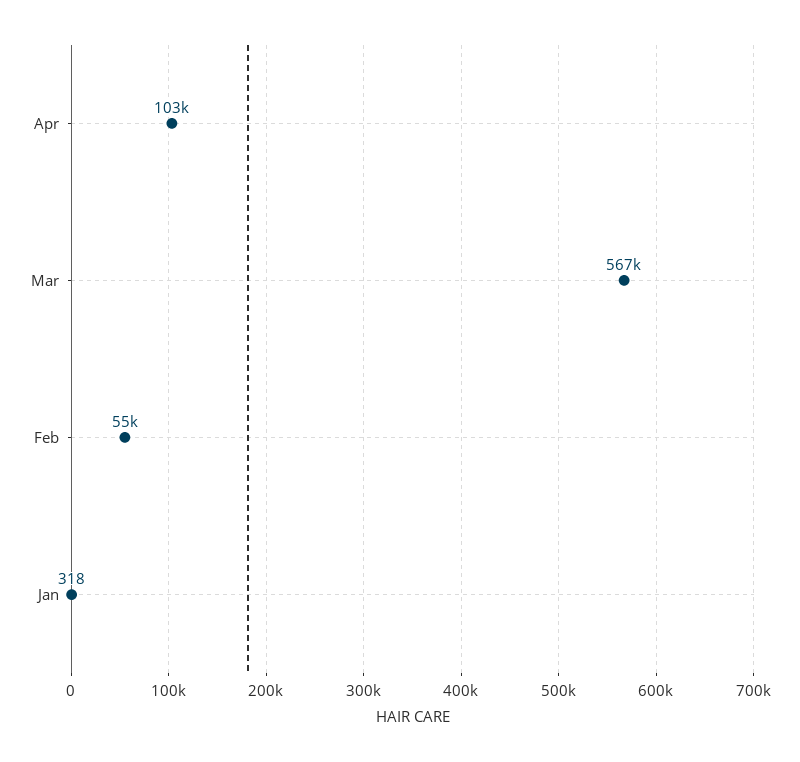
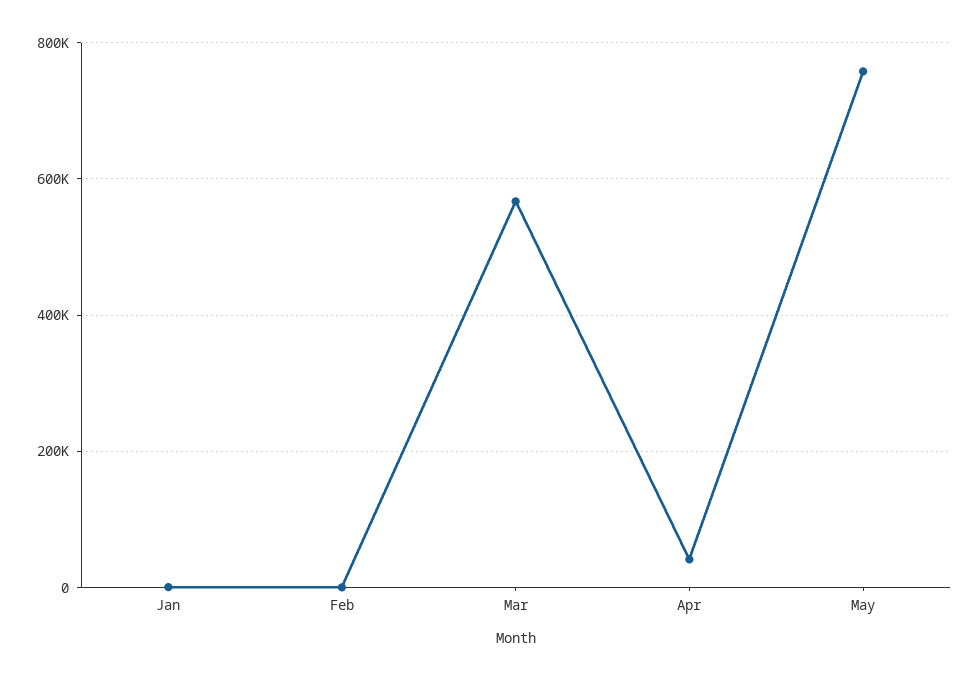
Apr: 103000 -> 40000
Feb: 55000 -> 0
May: none -> 760000

